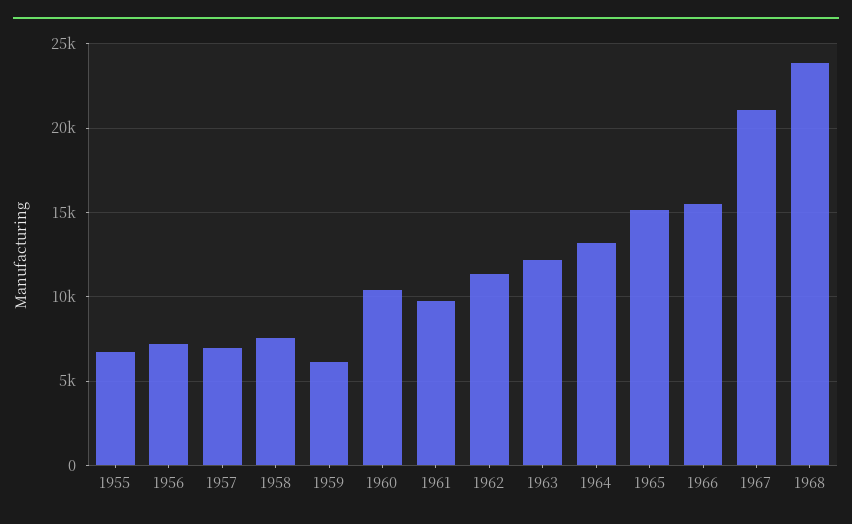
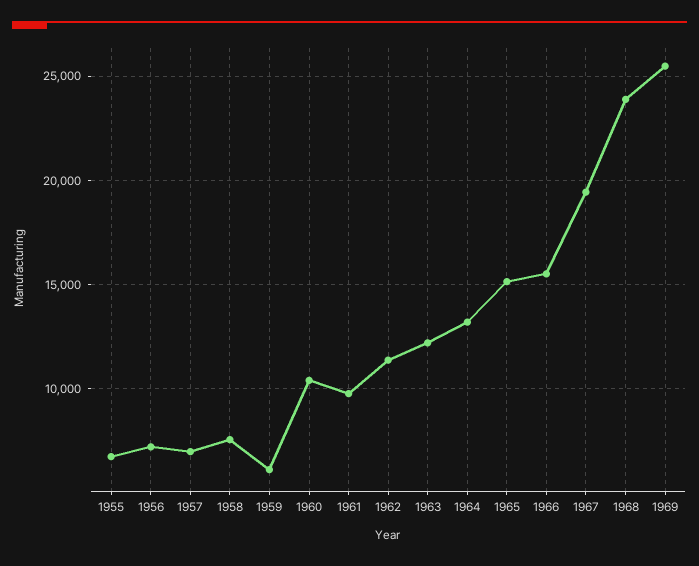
1967: 21000 -> 19500
1969: none -> 25500

